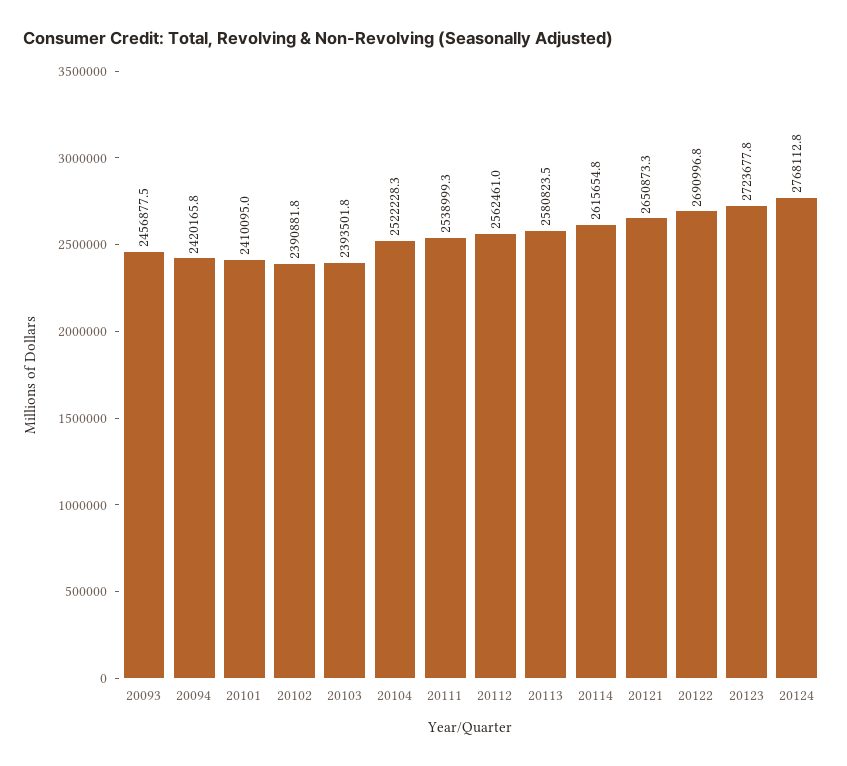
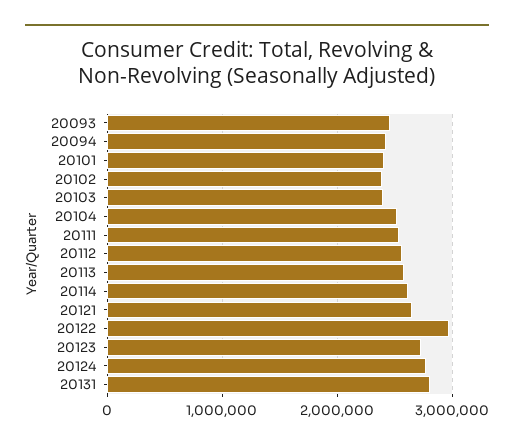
20122: 2690996.8 -> 3000000
20131: none -> 2800000

